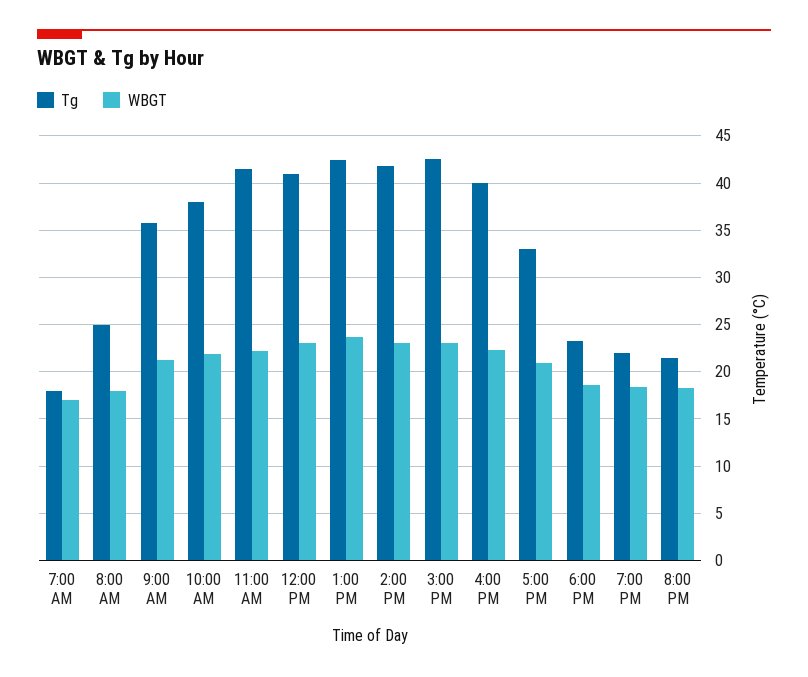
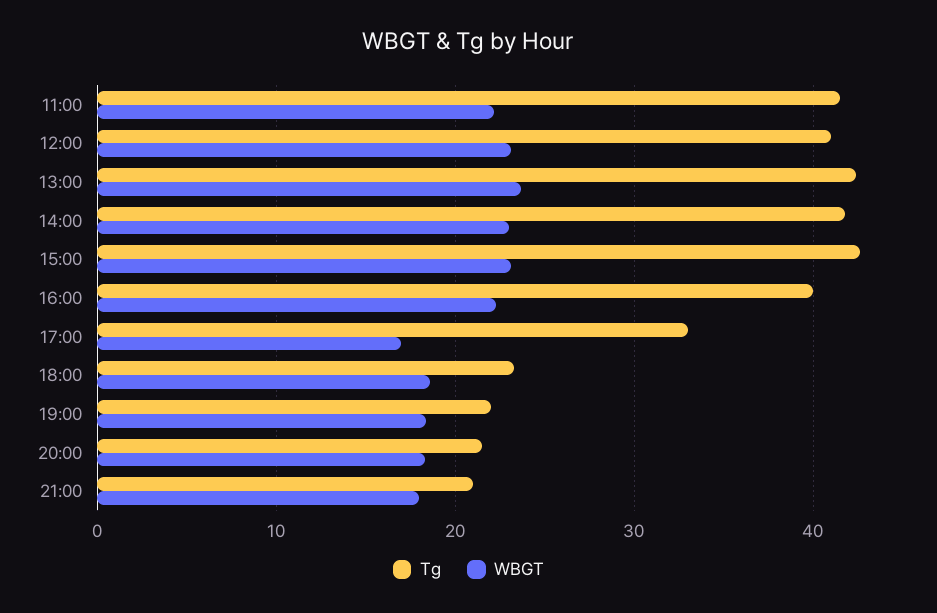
Tg, 7:00 AM: 18 -> none
WBGT, 7:00 AM: 17 -> none
Tg, 8:00 AM: 25 -> none
WBGT, 8:00 AM: 18 -> none
Tg, 9:00 AM: 36 -> none
WBGT, 9:00 AM: 21 -> none
Tg, 10:00 AM: 38 -> none
WBGT, 10:00 AM: 22 -> none
WBGT, 5:00 PM: 21 -> 17
Tg, 21:00: none -> 21
WBGT, 21:00: none -> 18

